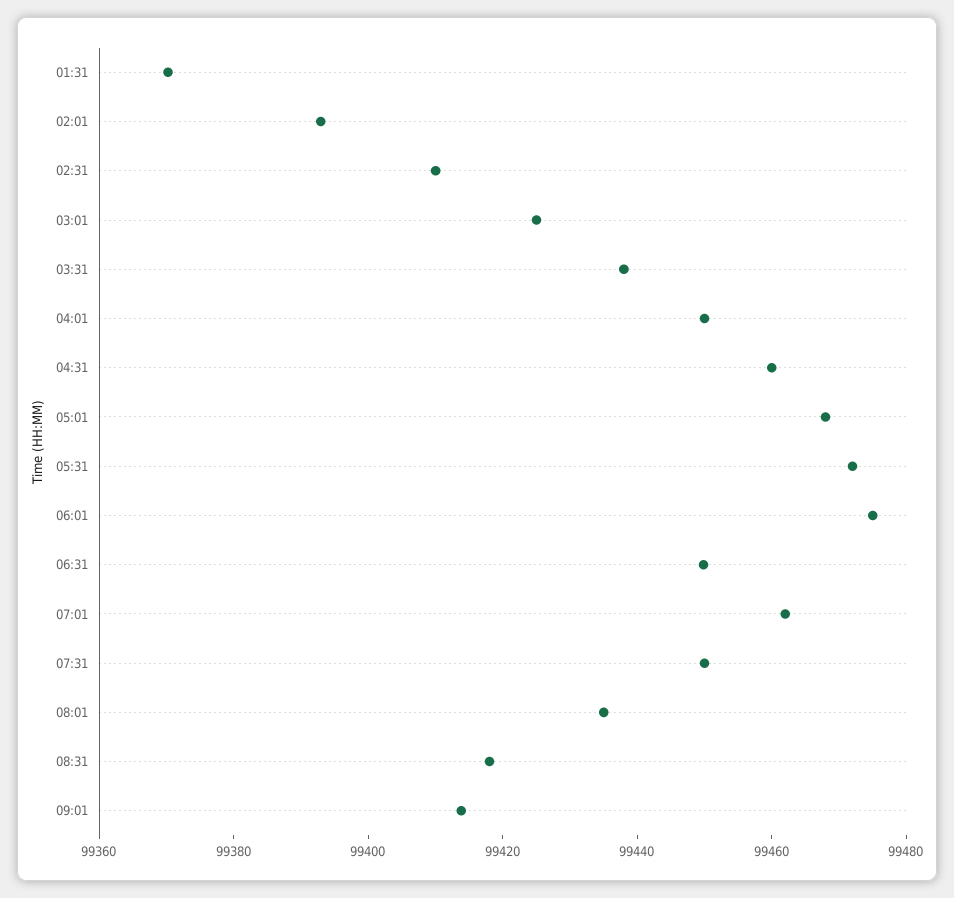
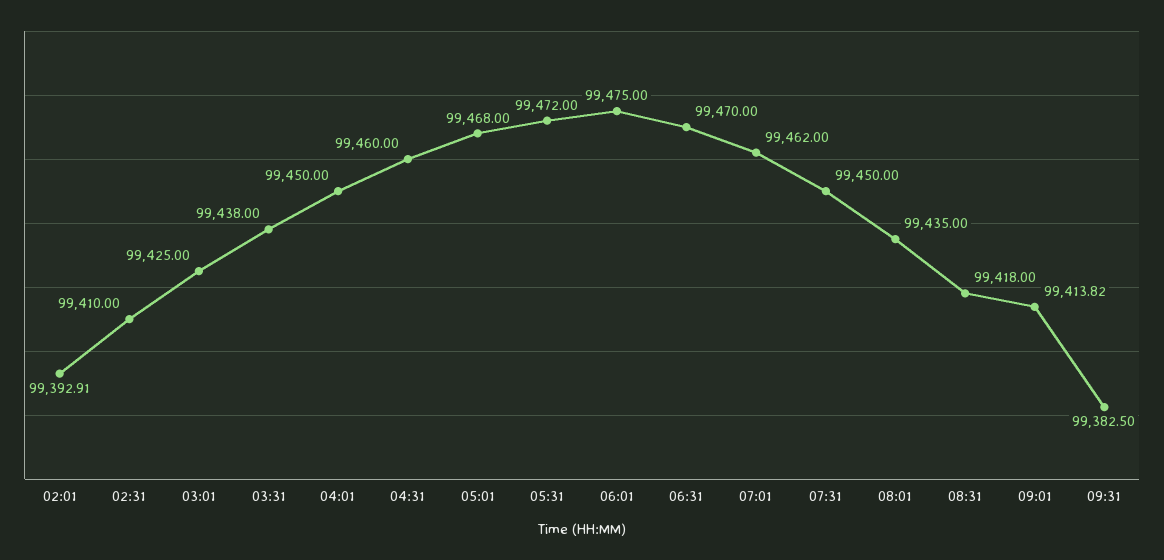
01:31: 99370 -> none
06:31: 99450 -> 99470
09:31: none -> 99382.5

